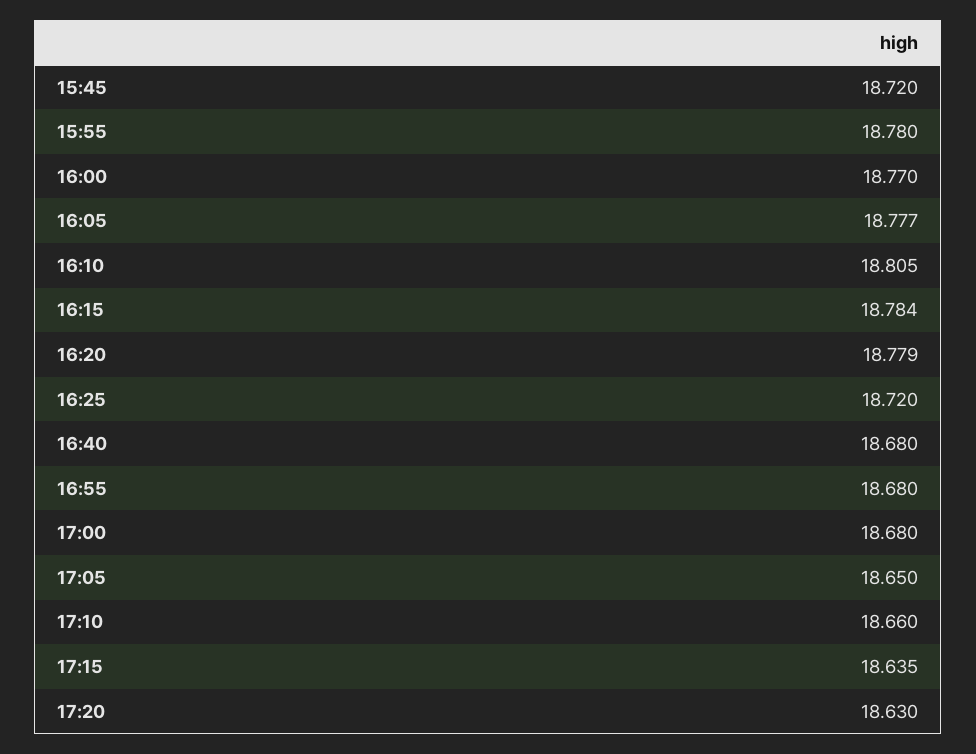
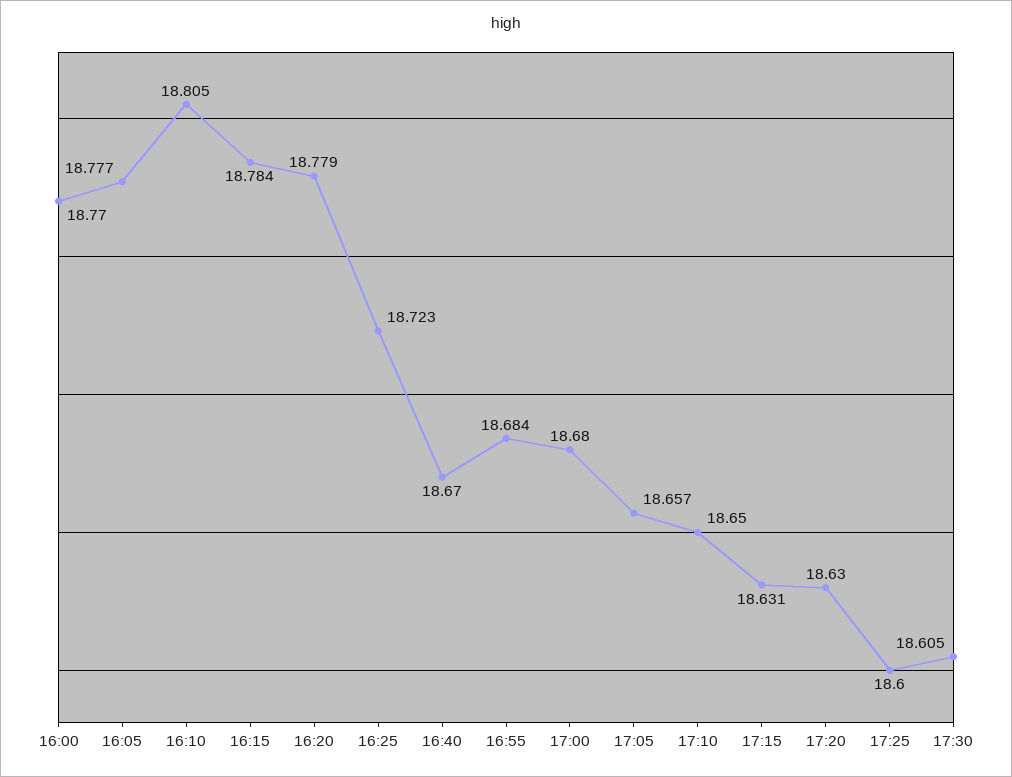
15:45: 18.72 -> none
15:55: 18.78 -> none
16:25: 18.72 -> 18.723
16:40: 18.68 -> 18.67
16:55: 18.68 -> 18.684
17:05: 18.65 -> 18.657
17:10: 18.66 -> 18.65
17:15: 18.635 -> 18.631
17:25: none -> 18.6
17:30: none -> 18.605

